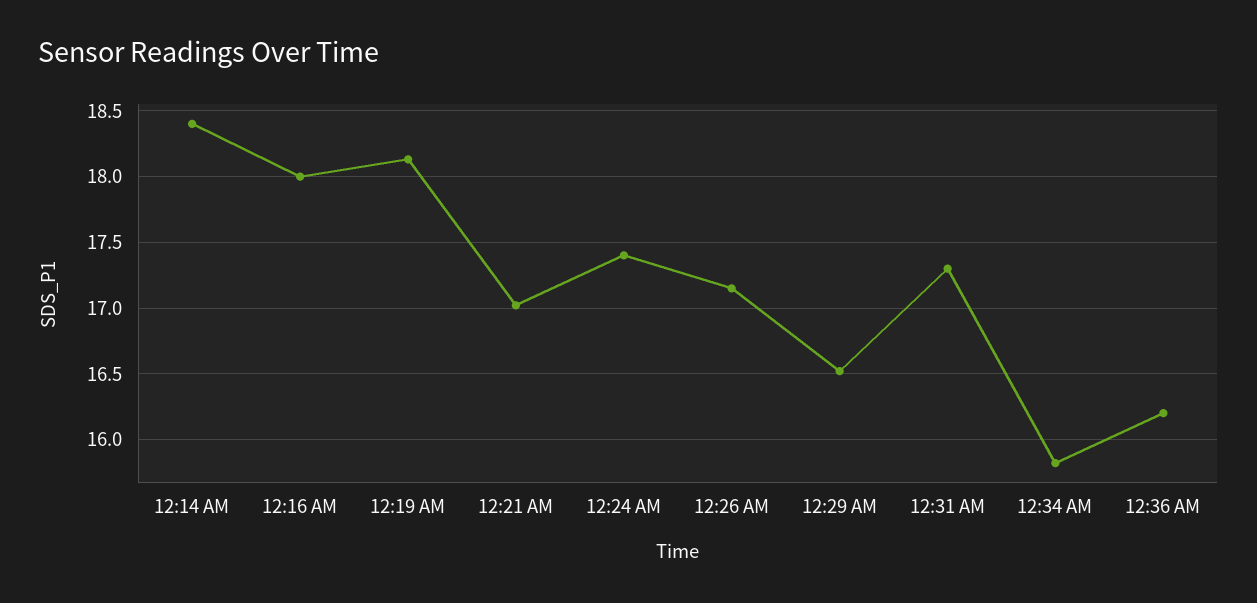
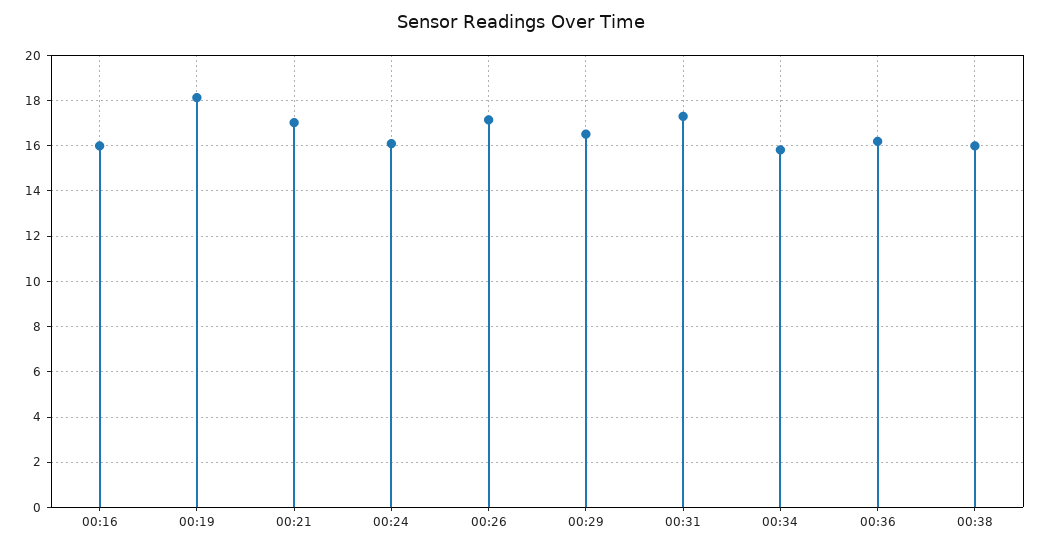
12:14 AM: 18.4 -> none
12:16 AM: 18 -> 16
12:24 AM: 17.4 -> 16
00:38: none -> 16

